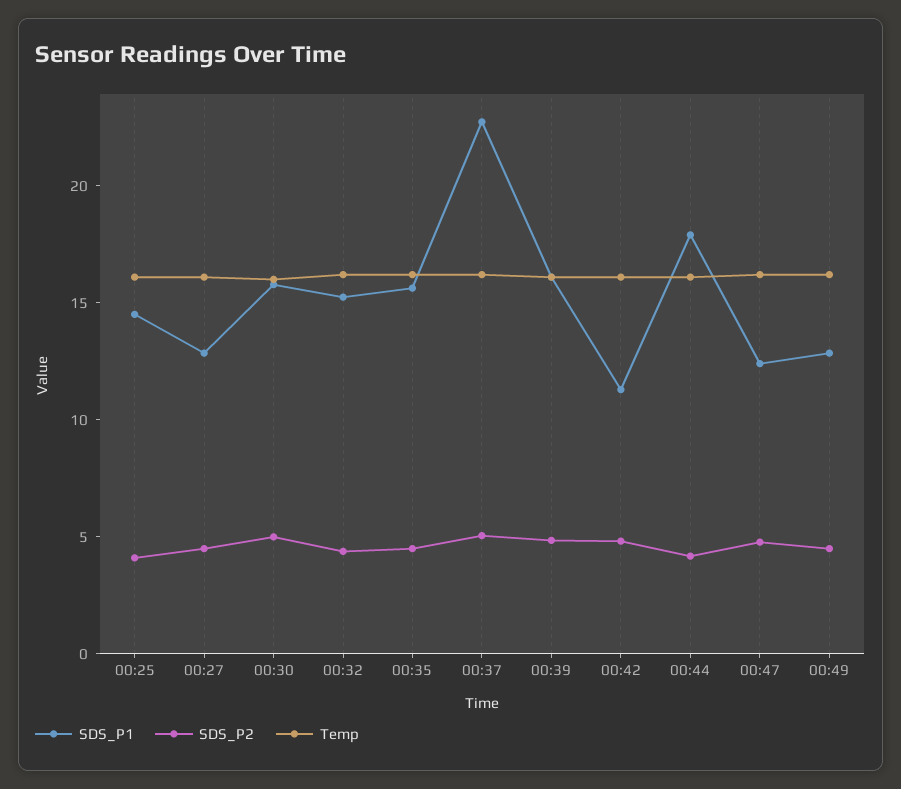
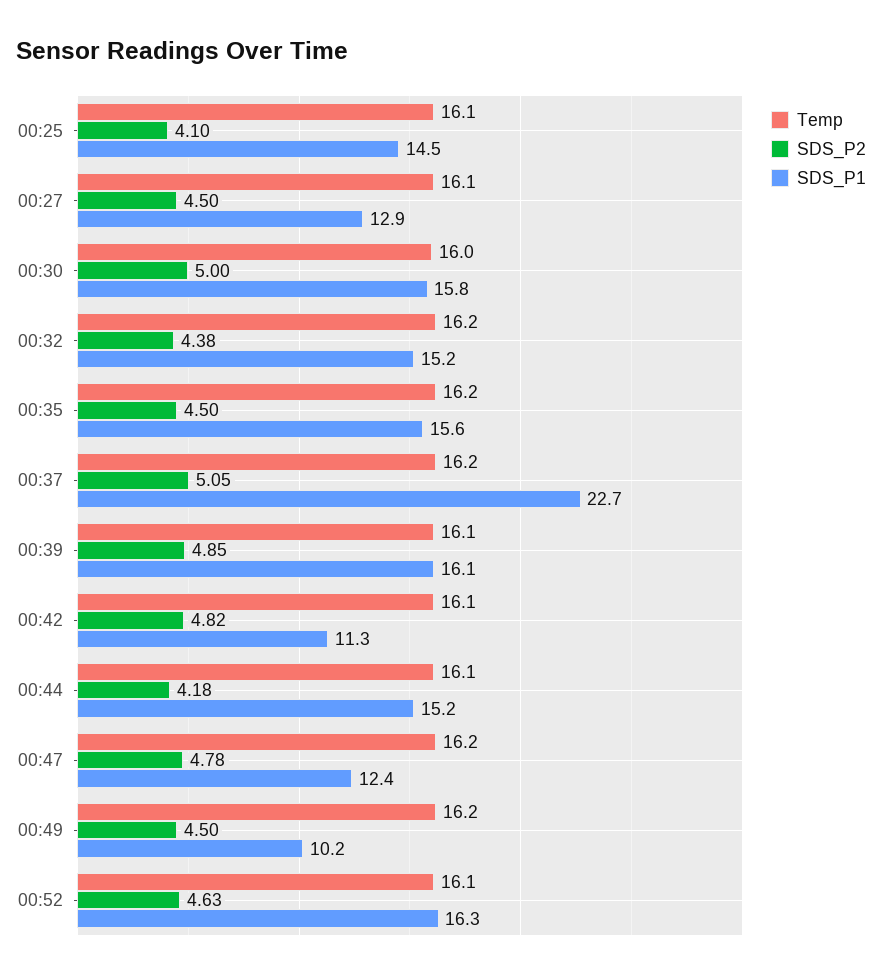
SDS_P1, 00:44: 18 -> 15.2
SDS_P1, 00:49: 13 -> 10.2
Temp, 00:52: none -> 16.1
SDS_P2, 00:52: none -> 4.63
SDS_P1, 00:52: none -> 16.3

